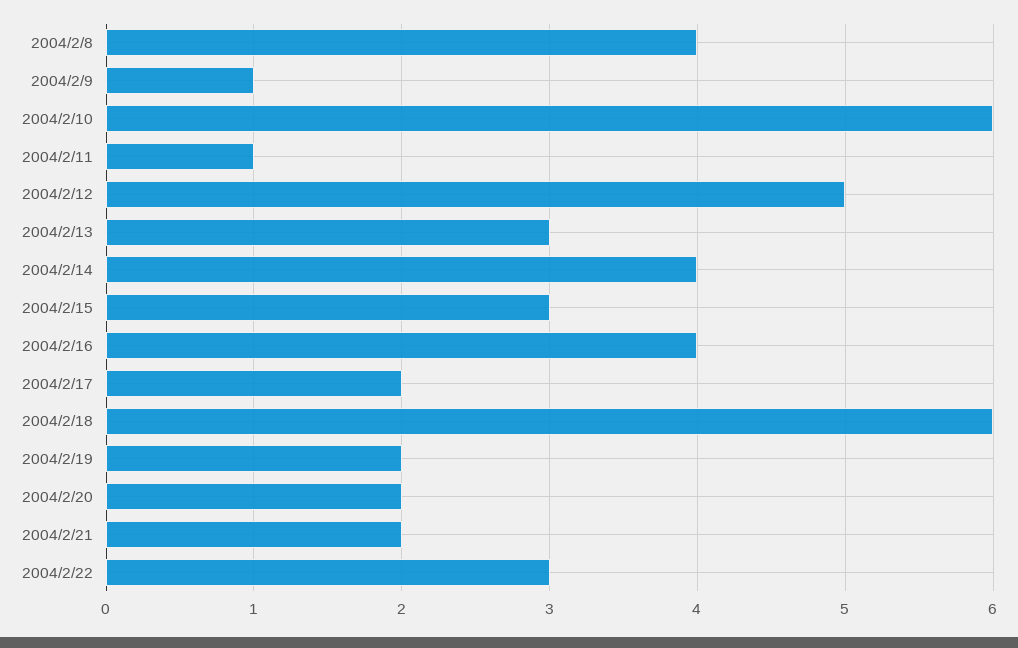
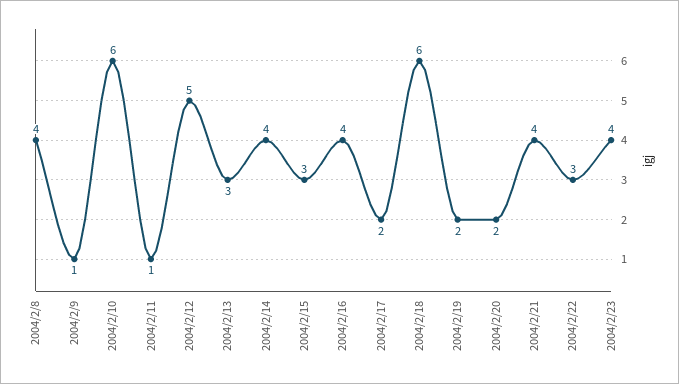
2004/2/21: 2 -> 4
2004/2/23: none -> 4

